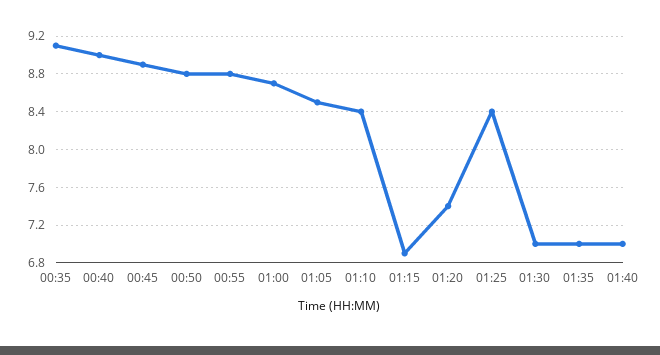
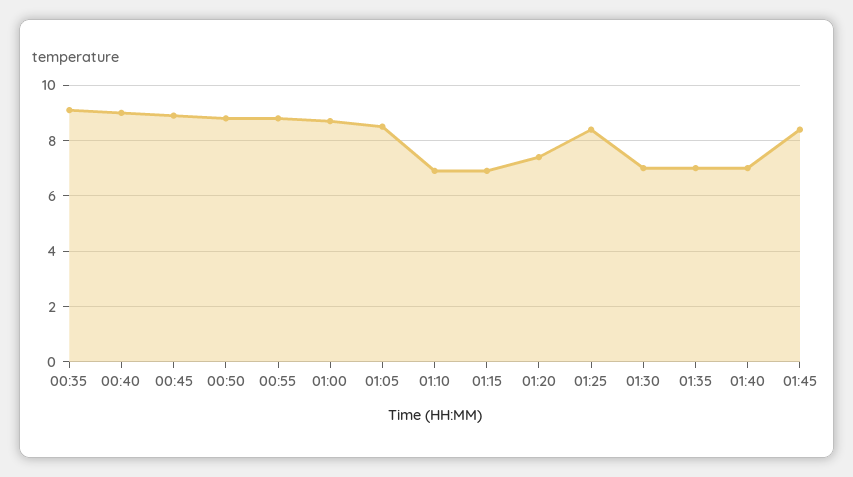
01:10: 8.4 -> 7
01:45: none -> 8.5

